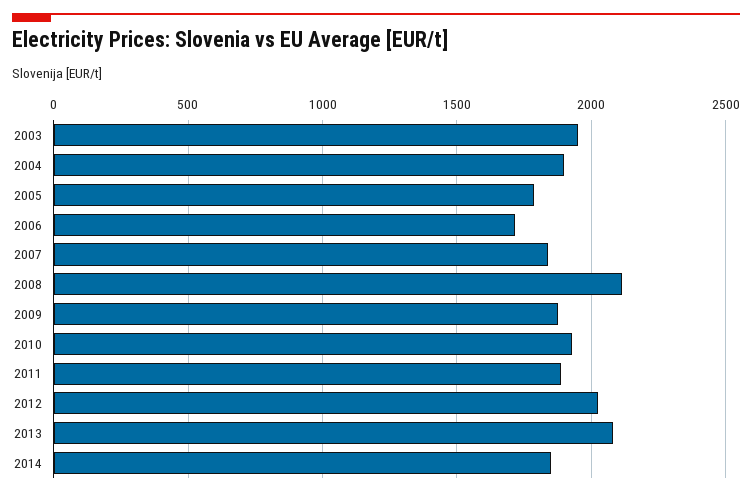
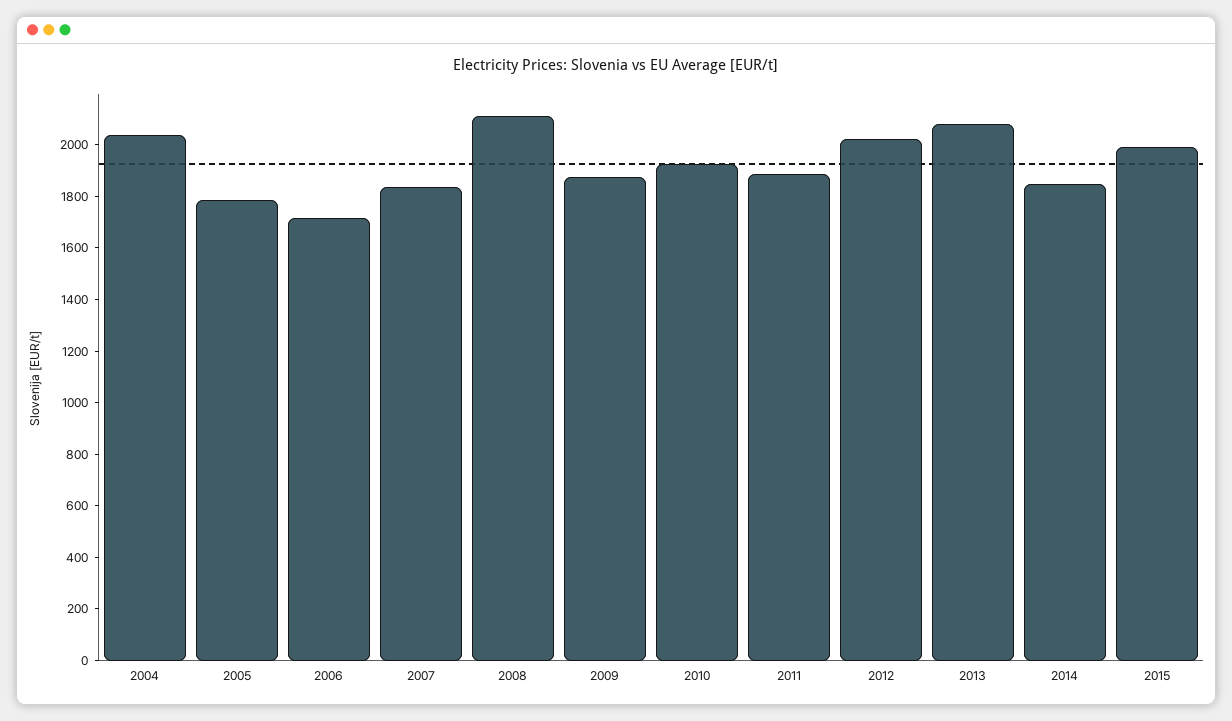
2003: 1950 -> none
2004: 1900 -> 2050
2015: none -> 2000

